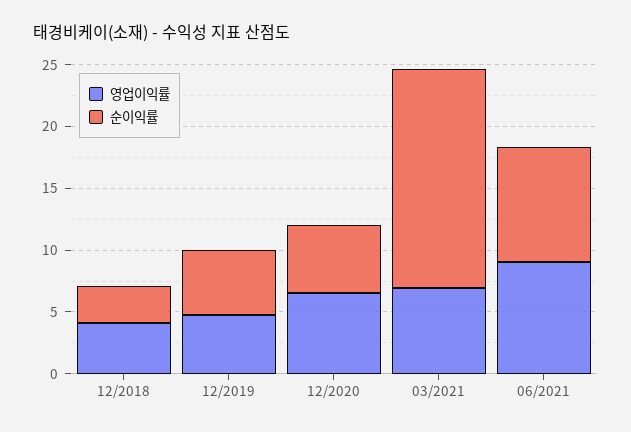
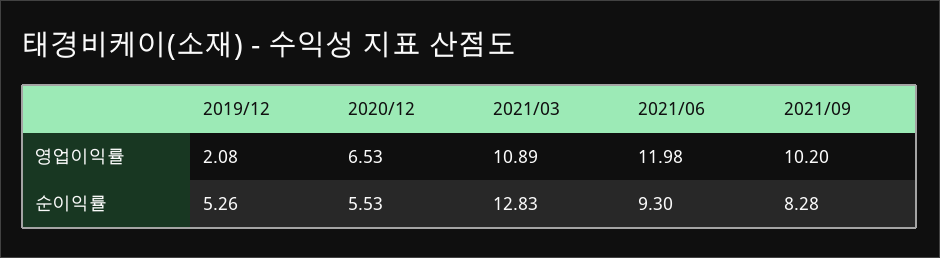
영업이익률, 12/2018: 4 -> none
순이익률, 12/2018: 3 -> none
영업이익률, 12/2019: 5 -> 2.08
영업이익률, 03/2021: 7 -> 10.89
순이익률, 03/2021: 18 -> 12.83
영업이익률, 06/2021: 9 -> 11.98
영업이익률, 2021/09: none -> 10.2
순이익률, 2021/09: none -> 8.28

